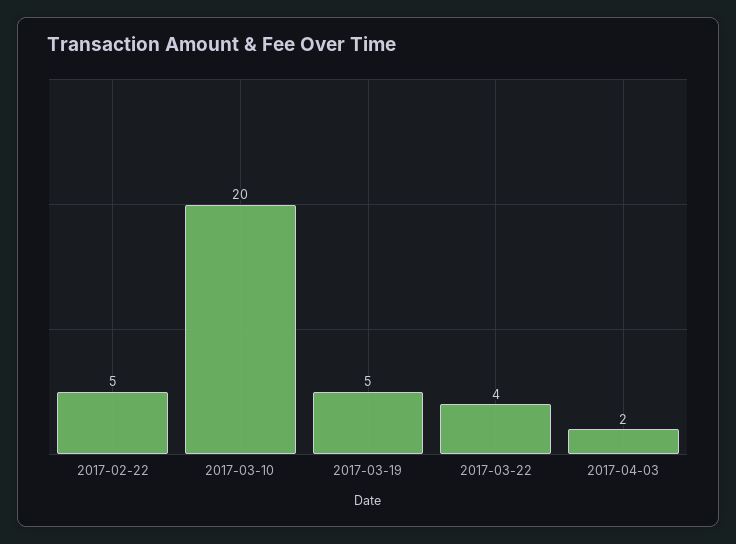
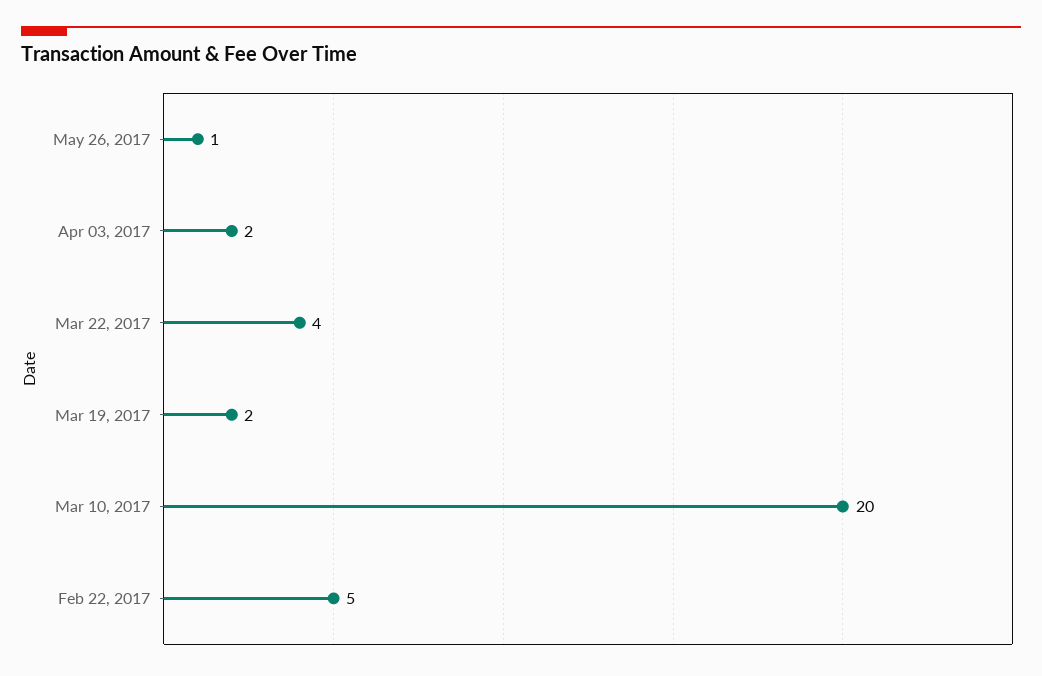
2017-03-19: 5 -> 2
May 26, 2017: none -> 1

